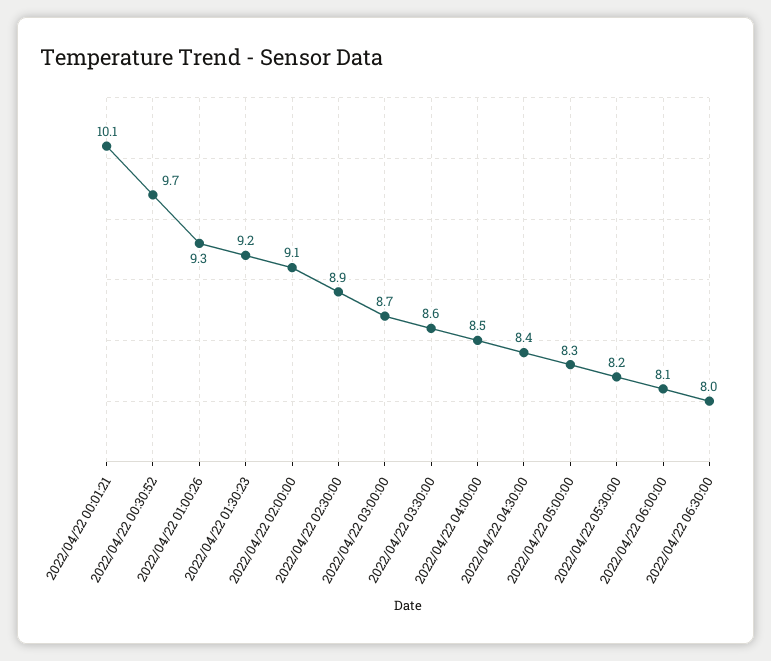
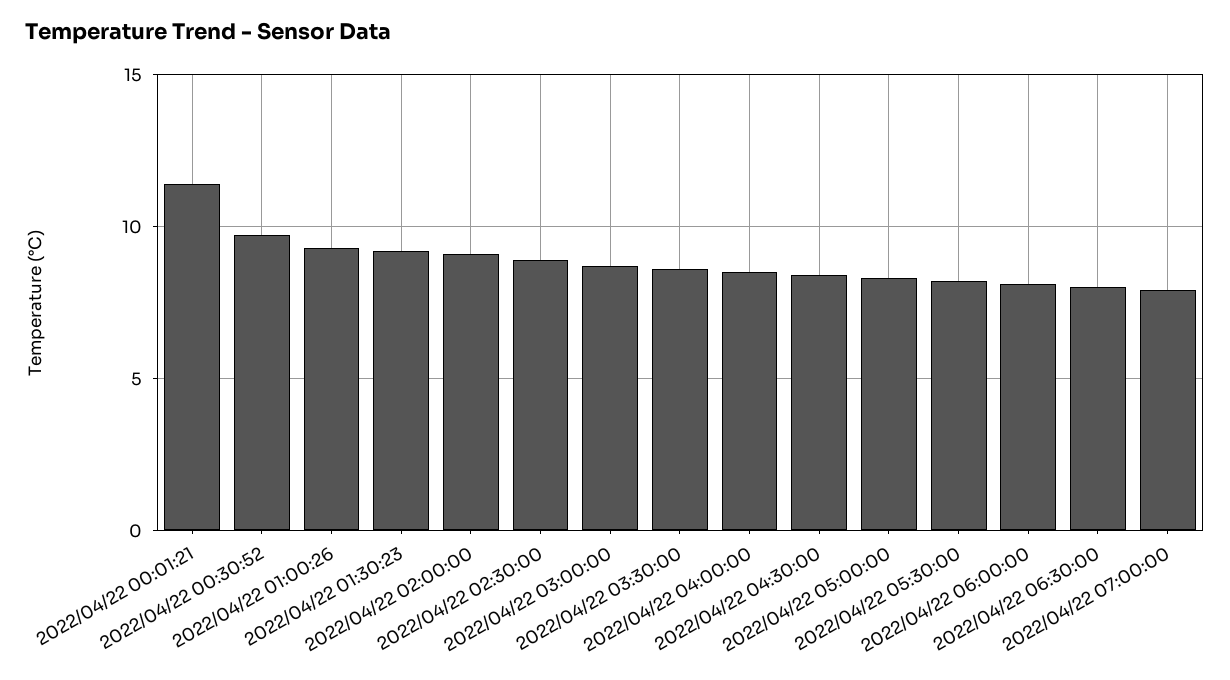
2022/04/22 00:01:21: 10.1 -> 11.5
2022/04/22 07:00:00: none -> 8

